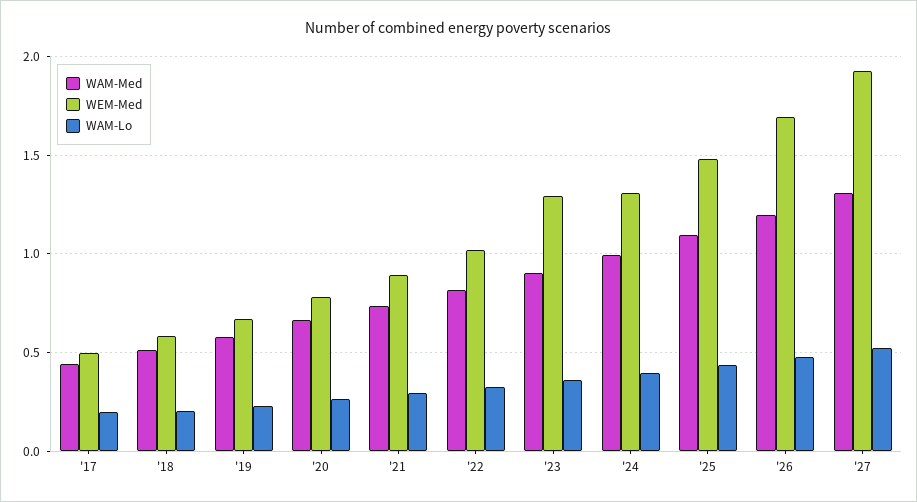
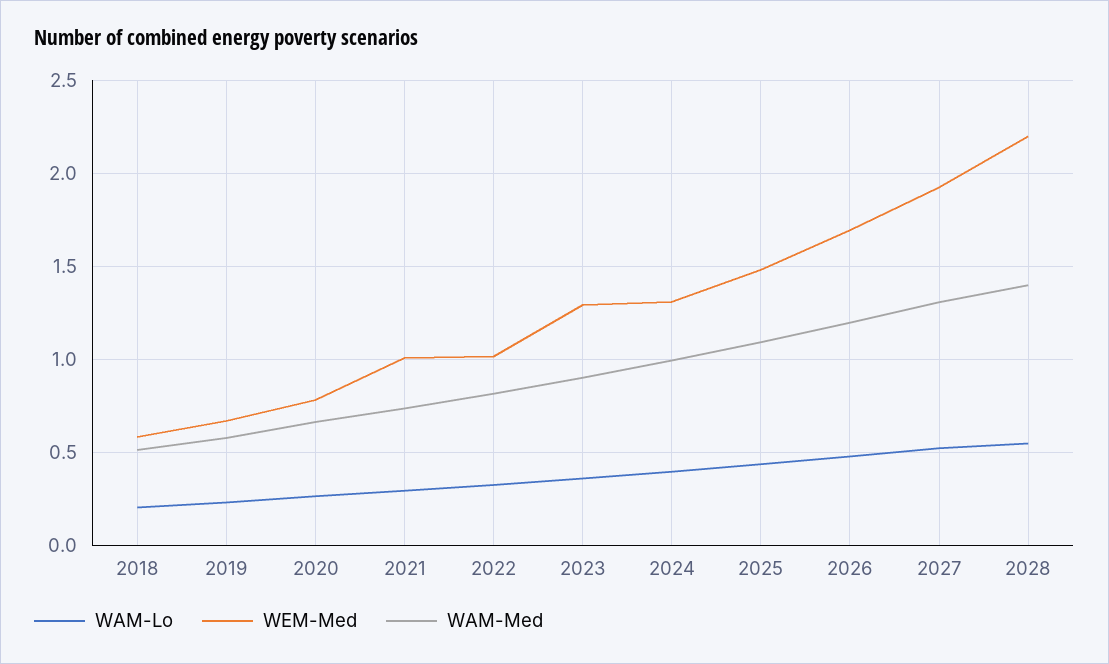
WAM-Med, '17: 0.45 -> none
WEM-Med, '17: 0.5 -> none
WAM-Lo, '17: 0.2 -> none
WEM-Med, '21: 0.9 -> 1
WAM-Lo, 2028: none -> 0.55
WEM-Med, 2028: none -> 2.2
WAM-Med, 2028: none -> 1.4

